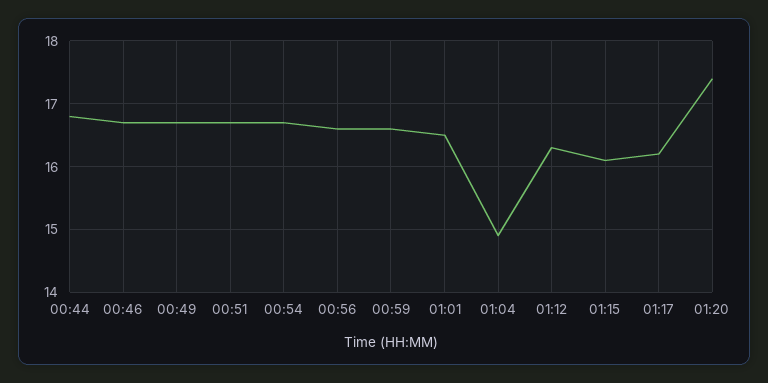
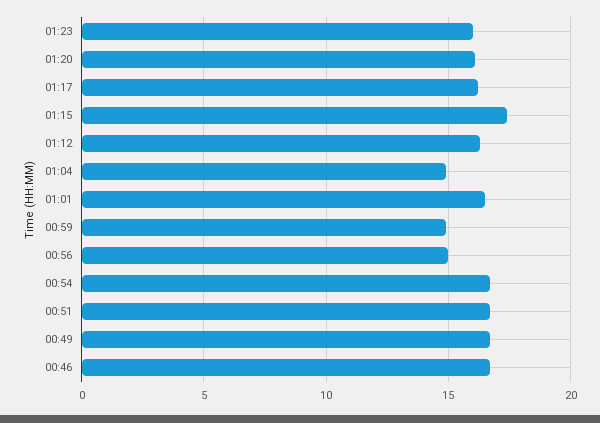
00:44: 16.8 -> none
00:56: 16.6 -> 15
00:59: 16.6 -> 15
01:15: 16.1 -> 17.5
01:20: 17.4 -> 16
01:23: none -> 16

